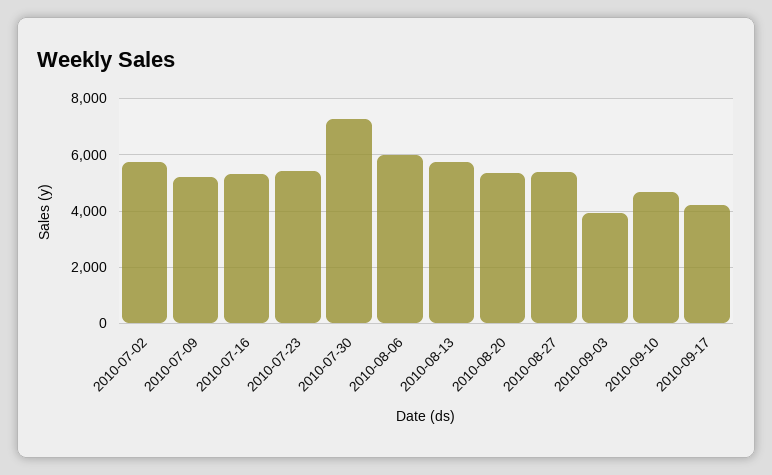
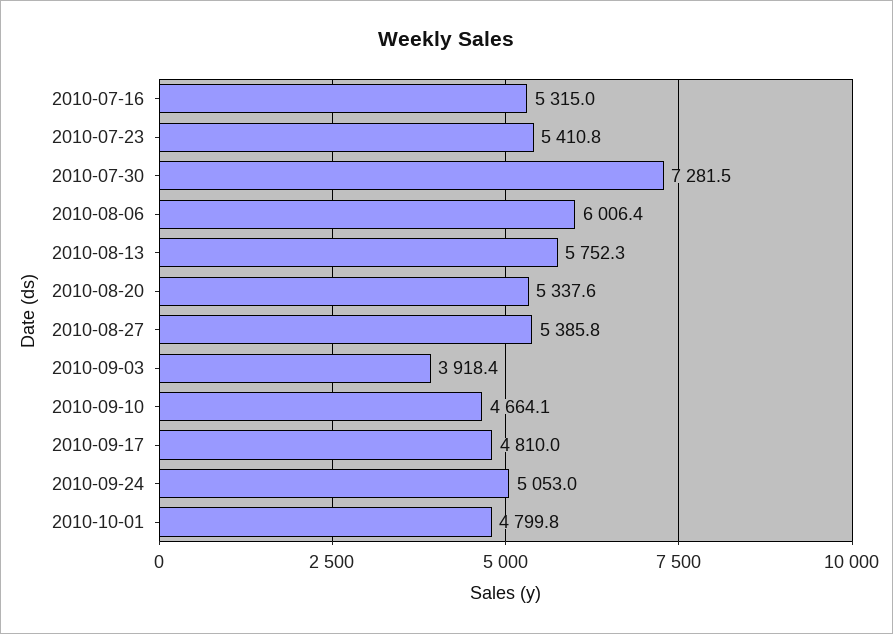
2010-07-02: 5750 -> none
2010-07-09: 5250 -> none
2010-09-17: 4250 -> 4810
2010-09-24: none -> 5053
2010-10-01: none -> 4799.8

